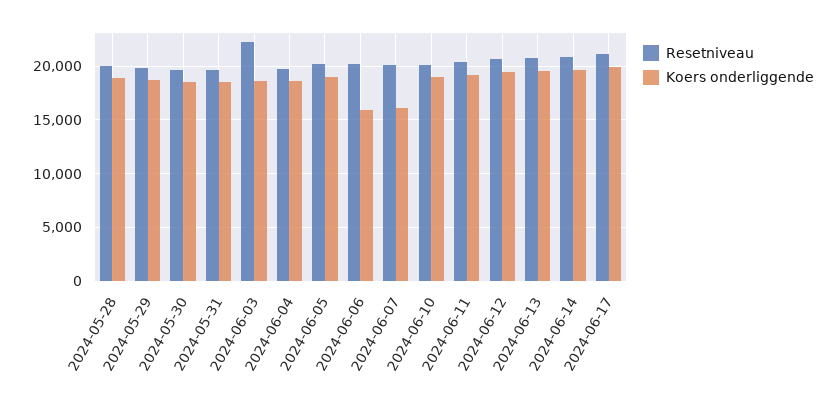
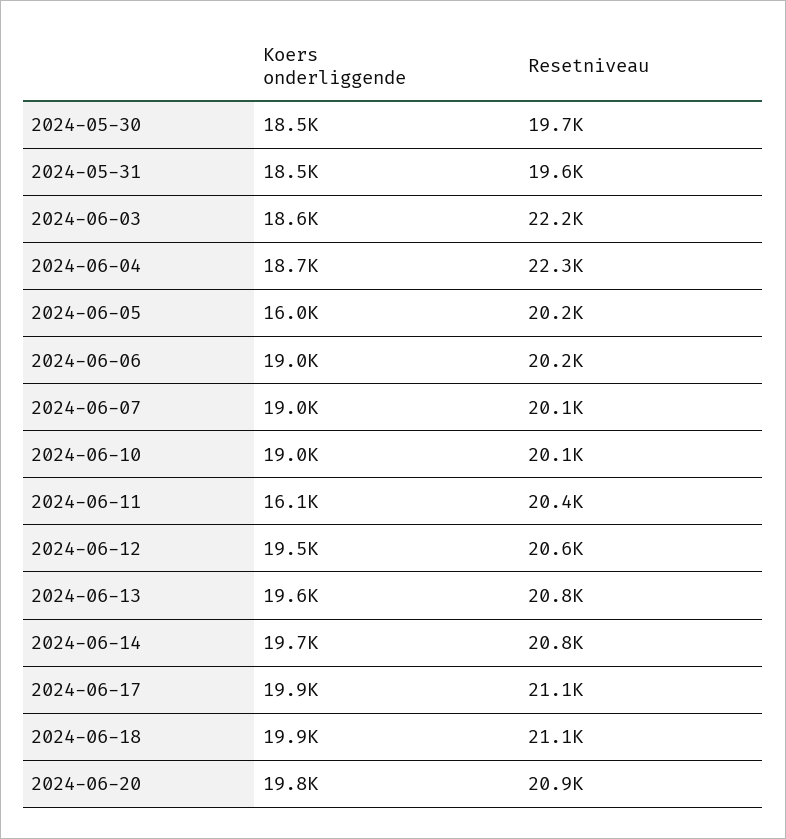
Resetniveau, 2024-05-28: 20000 -> none
Koers onderliggende, 2024-05-28: 19000 -> none
Resetniveau, 2024-05-29: 20000 -> none
Koers onderliggende, 2024-05-29: 19000 -> none
Resetniveau, 2024-06-04: 20000 -> 22300
Koers onderliggende, 2024-06-05: 19000 -> 16000
Koers onderliggende, 2024-06-06: 16000 -> 19000
Koers onderliggende, 2024-06-07: 16000 -> 19000
Koers onderliggende, 2024-06-11: 19000 -> 16100
Koers onderliggende, 2024-06-18: none -> 19900
Resetniveau, 2024-06-18: none -> 21100
Koers onderliggende, 2024-06-20: none -> 19800
Resetniveau, 2024-06-20: none -> 20900

